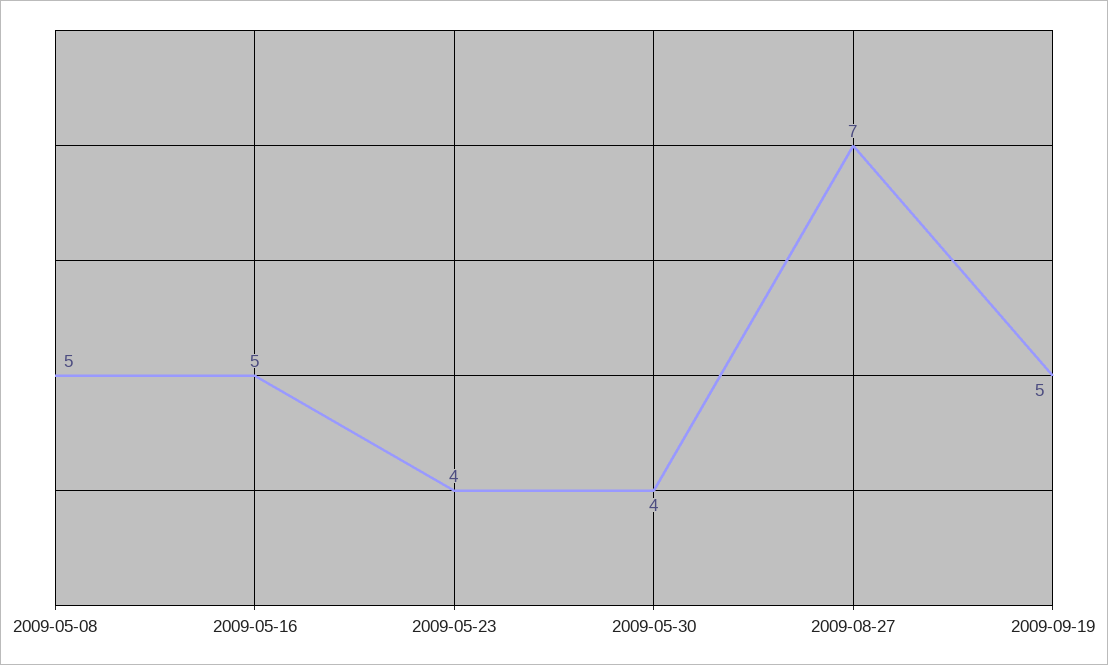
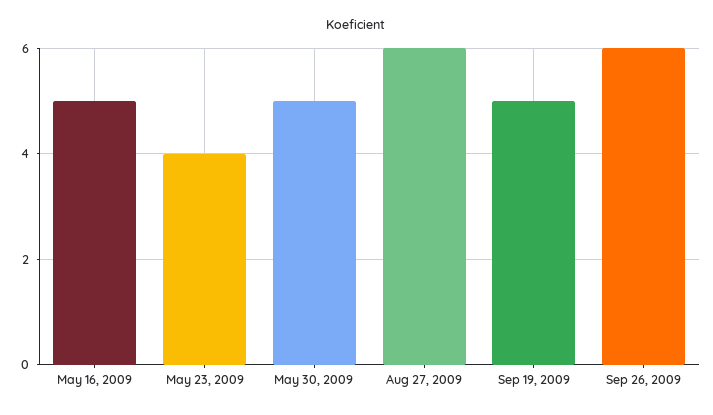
2009-05-08: 5 -> none
2009-05-30: 4 -> 5
2009-08-27: 7 -> 6
Sep 26, 2009: none -> 6

